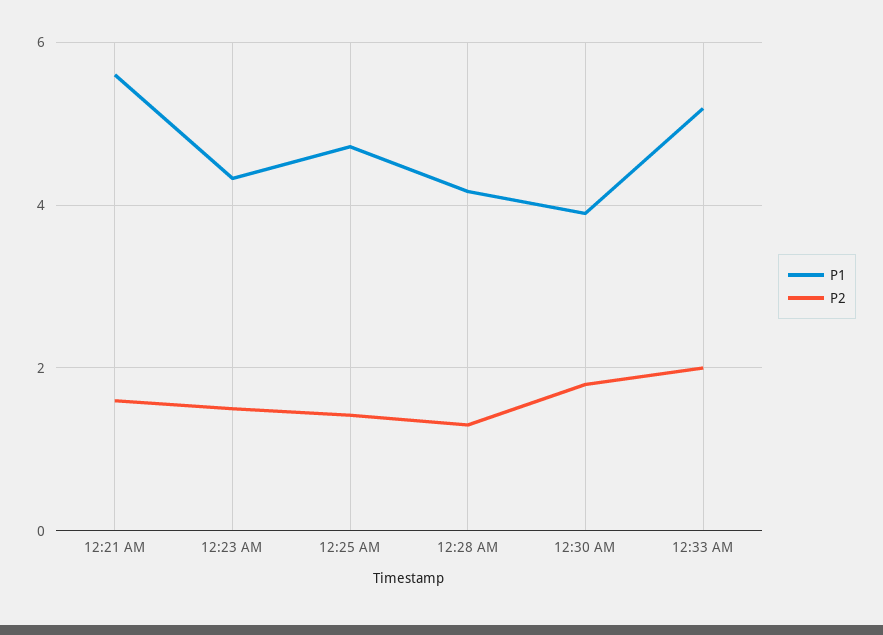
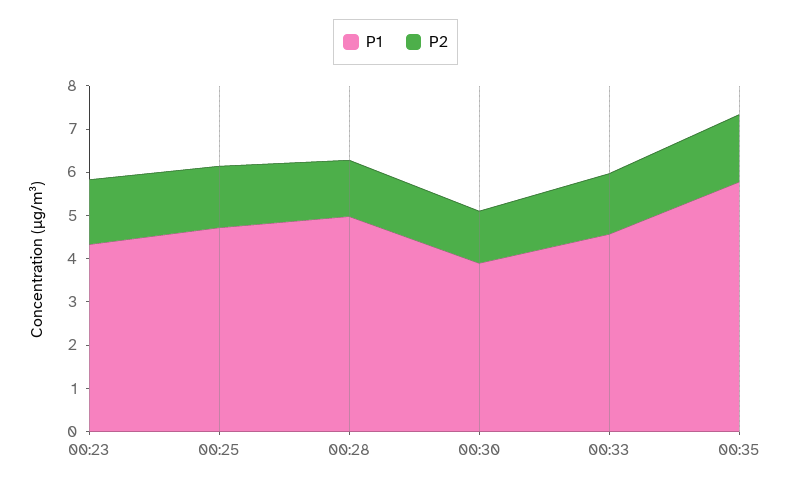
P1, 12:21 AM: 5.6 -> none
P2, 12:21 AM: 1.6 -> none
P1, 12:28 AM: 4.2 -> 5
P2, 12:30 AM: 1.8 -> 1.2
P1, 12:33 AM: 5.2 -> 4.6
P2, 12:33 AM: 2 -> 1.4
P1, 00:35: none -> 5.8
P2, 00:35: none -> 1.6

